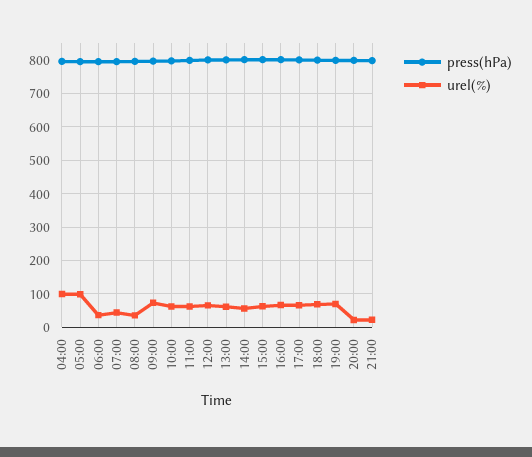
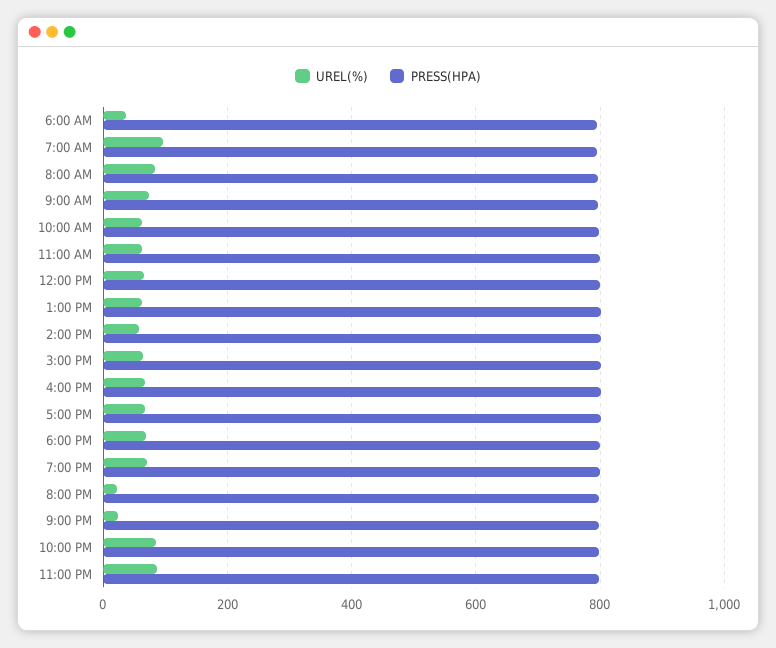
press(hPa), 04:00: 800 -> none
urel(%), 04:00: 100 -> none
press(hPa), 05:00: 800 -> none
urel(%), 05:00: 100 -> none
urel(%), 07:00: 40 -> 100
urel(%), 08:00: 40 -> 80
urel(%), 10:00 PM: none -> 80
press(hPa), 10:00 PM: none -> 800
urel(%), 11:00 PM: none -> 80
press(hPa), 11:00 PM: none -> 800

